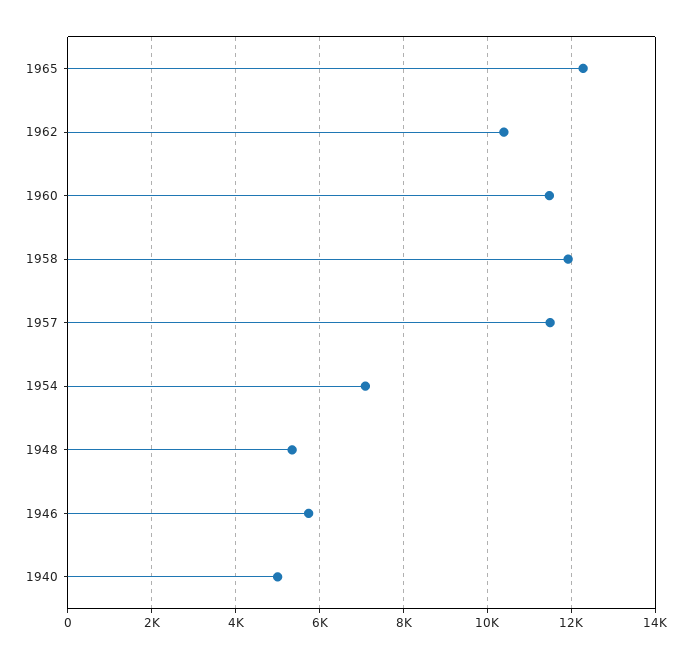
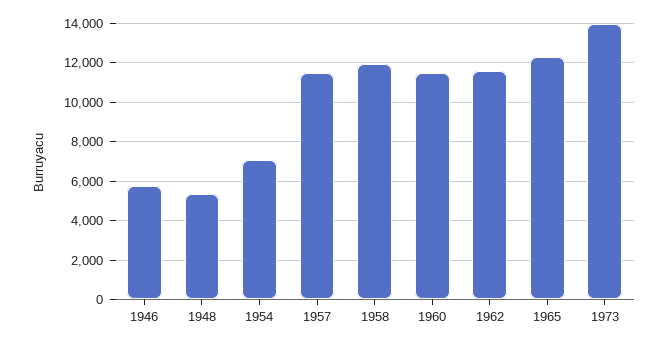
1962: 10400 -> 11500
1940: 5000 -> none
1973: none -> 14000

